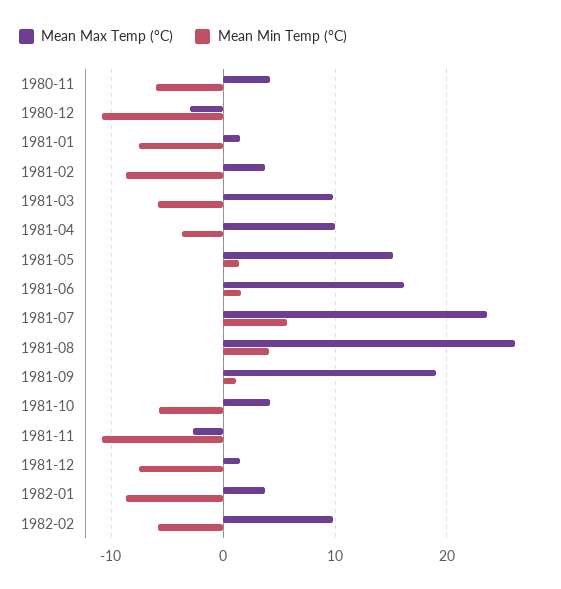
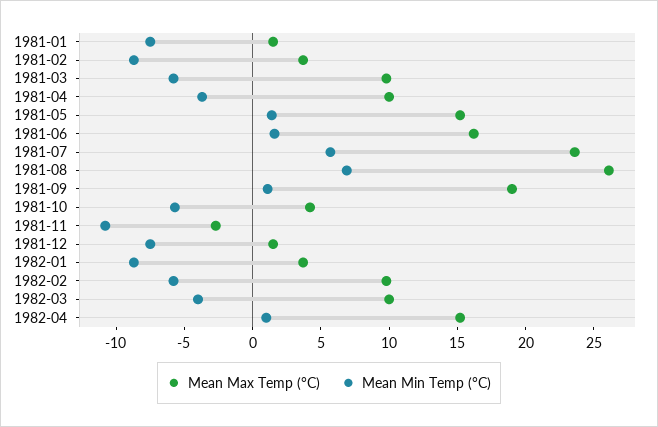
Mean Max Temp (°C), 1980-11: 4 -> none
Mean Min Temp (°C), 1980-11: -6 -> none
Mean Max Temp (°C), 1980-12: -3 -> none
Mean Min Temp (°C), 1980-12: -11 -> none
Mean Min Temp (°C), 1981-08: 4 -> 7
Mean Max Temp (°C), 1982-03: none -> 10
Mean Min Temp (°C), 1982-03: none -> -4
Mean Max Temp (°C), 1982-04: none -> 15
Mean Min Temp (°C), 1982-04: none -> 1

